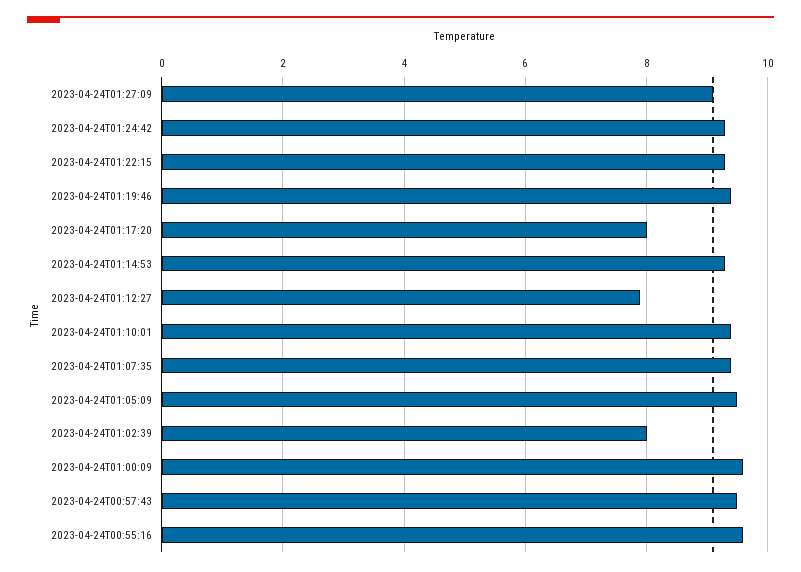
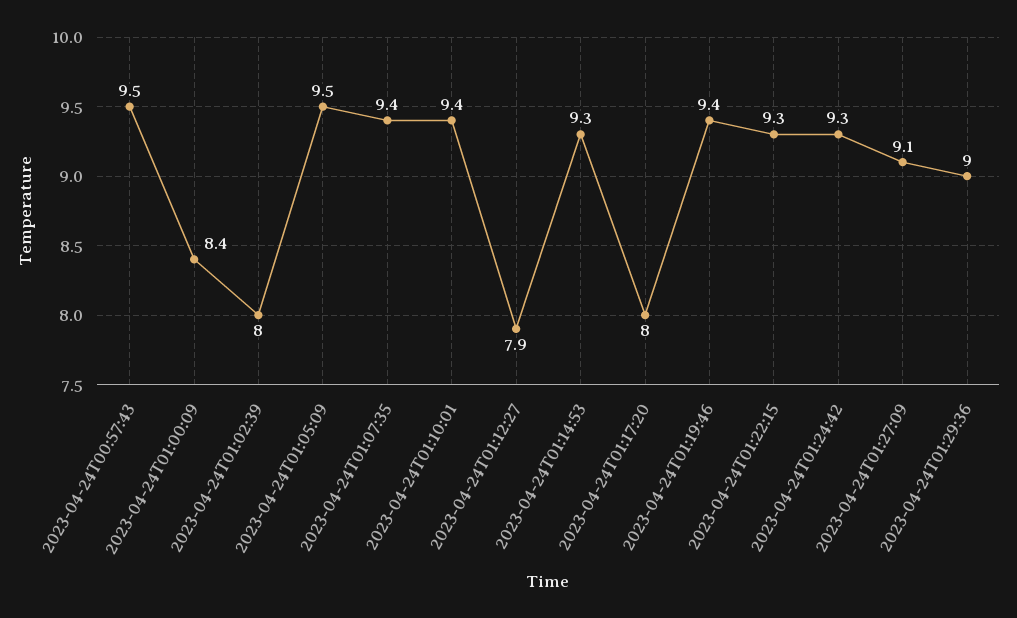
2023-04-24T01:00:09: 9.5 -> 8.4
2023-04-24T00:55:16: 9.5 -> none
2023-04-24T01:29:36: none -> 9

